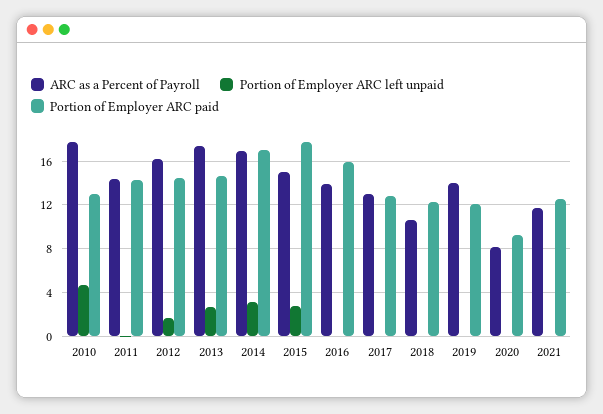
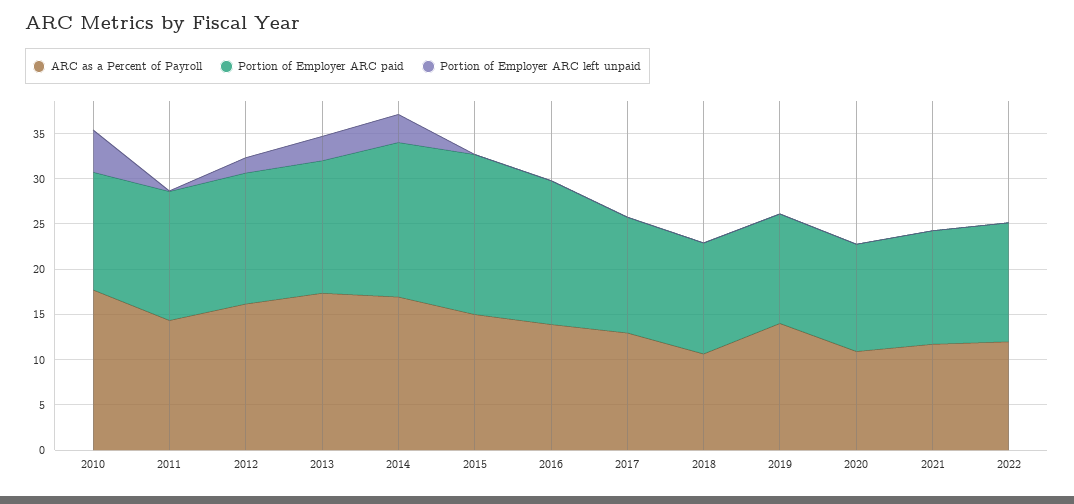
Portion of Employer ARC left unpaid, 2015: 3 -> 0
ARC as a Percent of Payroll, 2020: 8 -> 11
Portion of Employer ARC paid, 2020: 9 -> 12
ARC as a Percent of Payroll, 2022: none -> 12
Portion of Employer ARC paid, 2022: none -> 13
Portion of Employer ARC left unpaid, 2022: none -> 0

